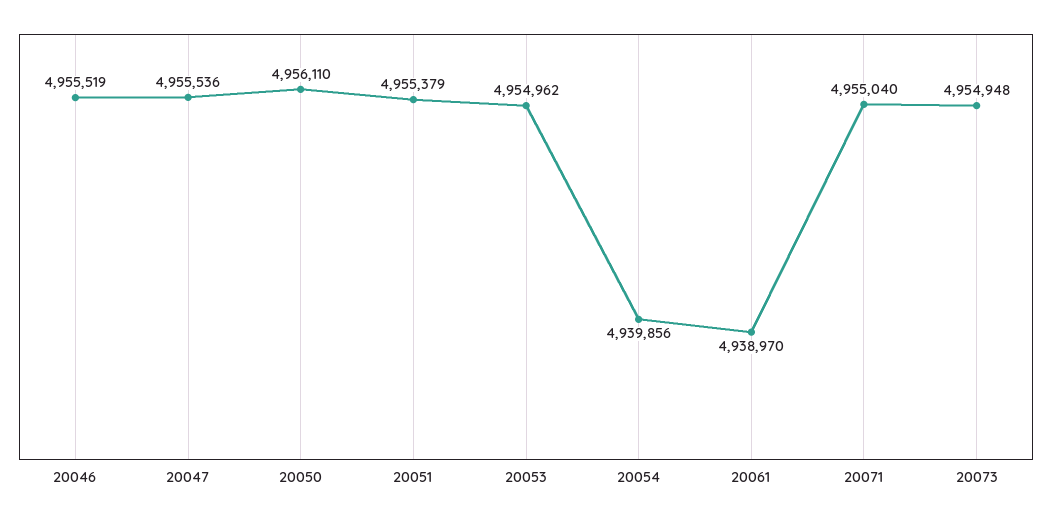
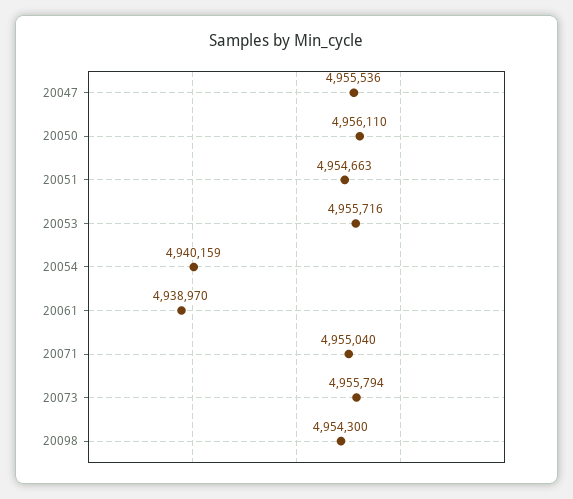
20046: 4955519 -> none
20051: 4955379 -> 4954663
20053: 4954962 -> 4955716
20054: 4939856 -> 4940159
20073: 4954948 -> 4955794
20098: none -> 4954300

